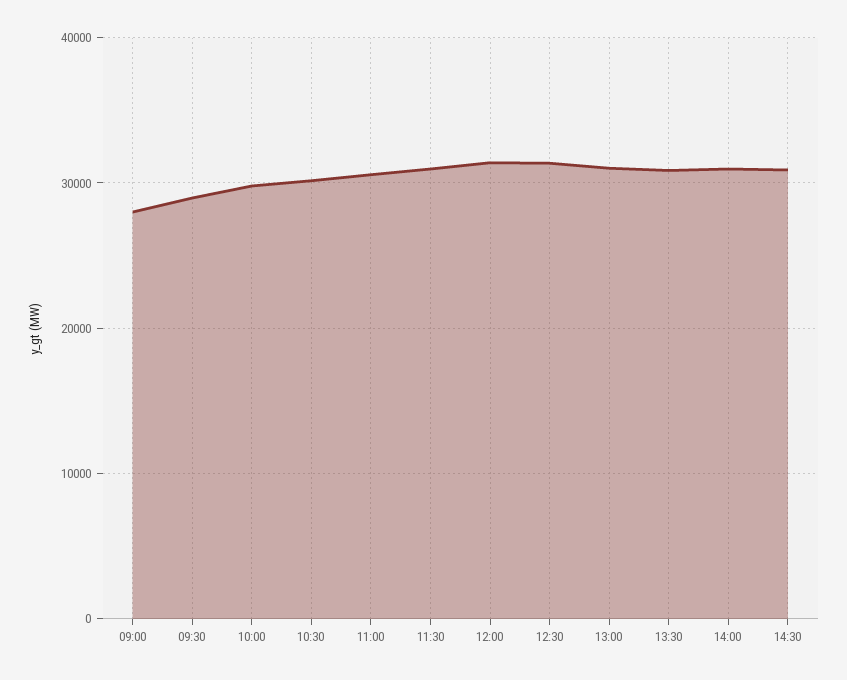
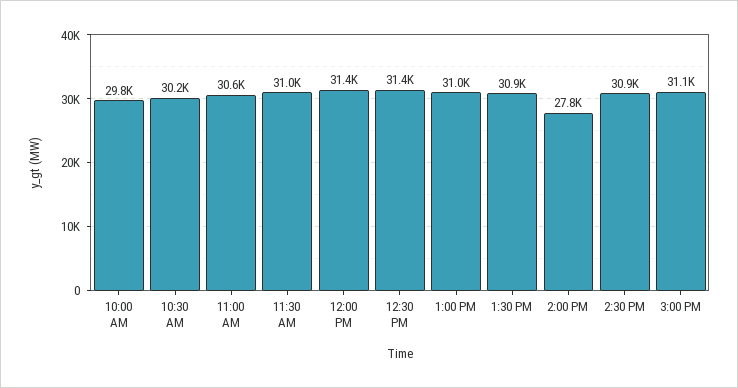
09:00: 28000 -> none
09:30: 29000 -> none
14:00: 31000 -> 27800
3:00 PM: none -> 31100

